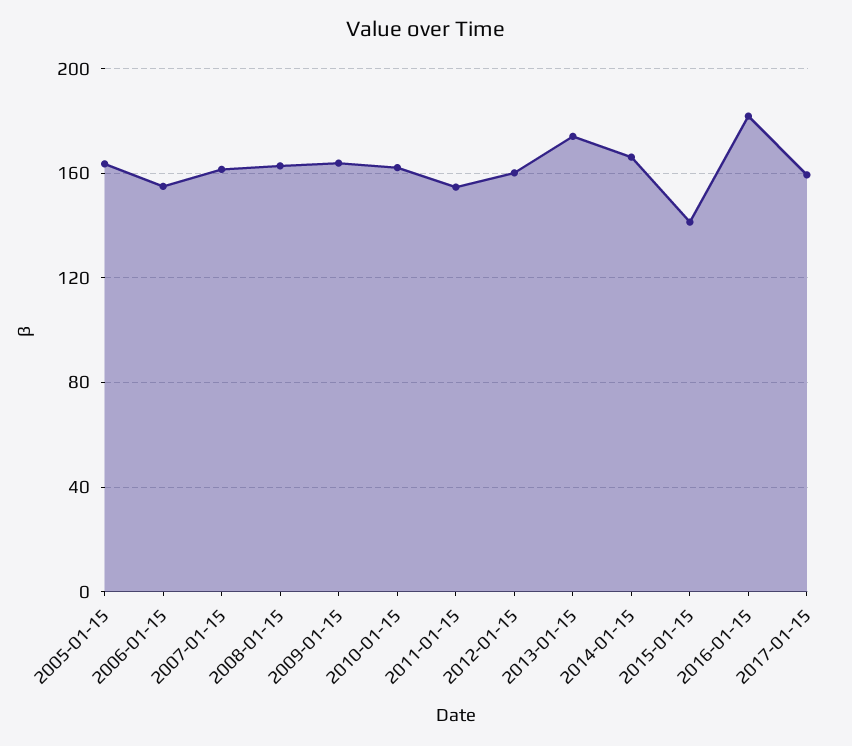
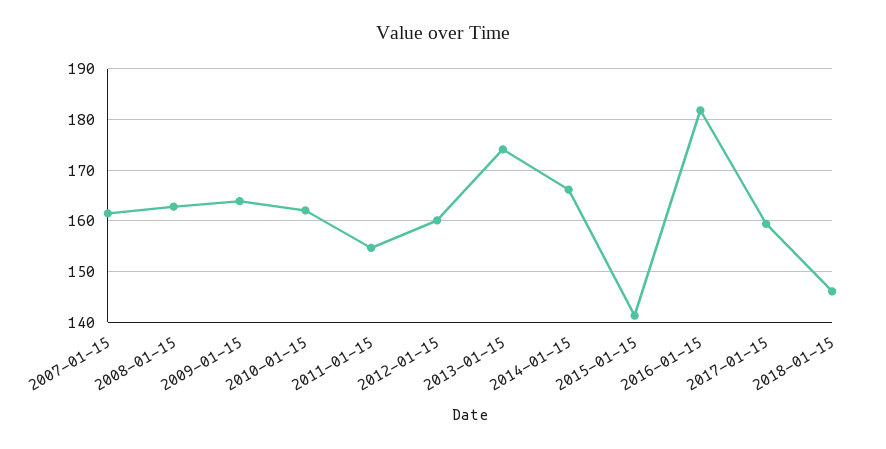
2005-01-15: 165 -> none
2006-01-15: 155 -> none
2018-01-15: none -> 146

